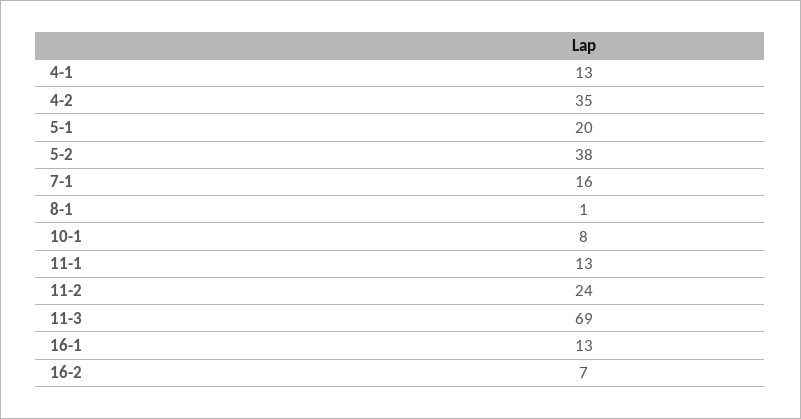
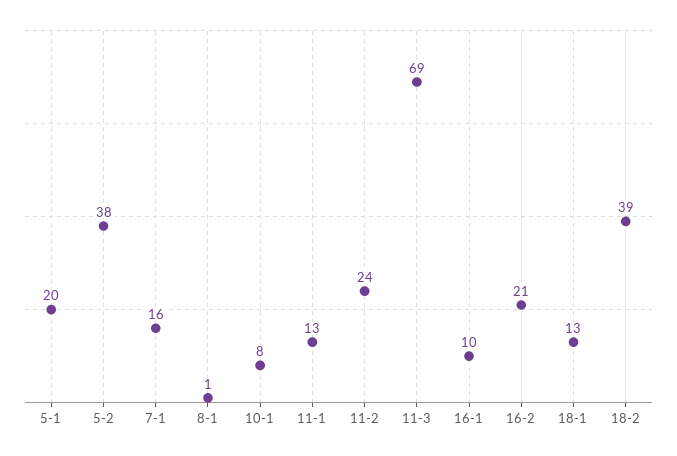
4-1: 13 -> none
4-2: 35 -> none
16-1: 13 -> 10
16-2: 7 -> 21
18-1: none -> 13
18-2: none -> 39

